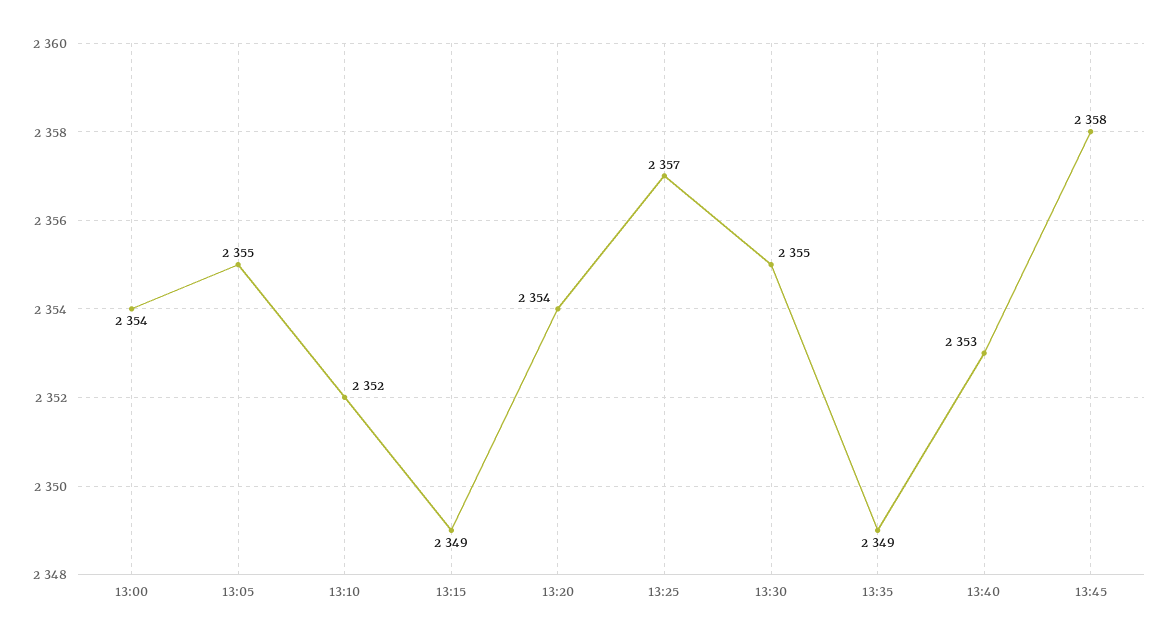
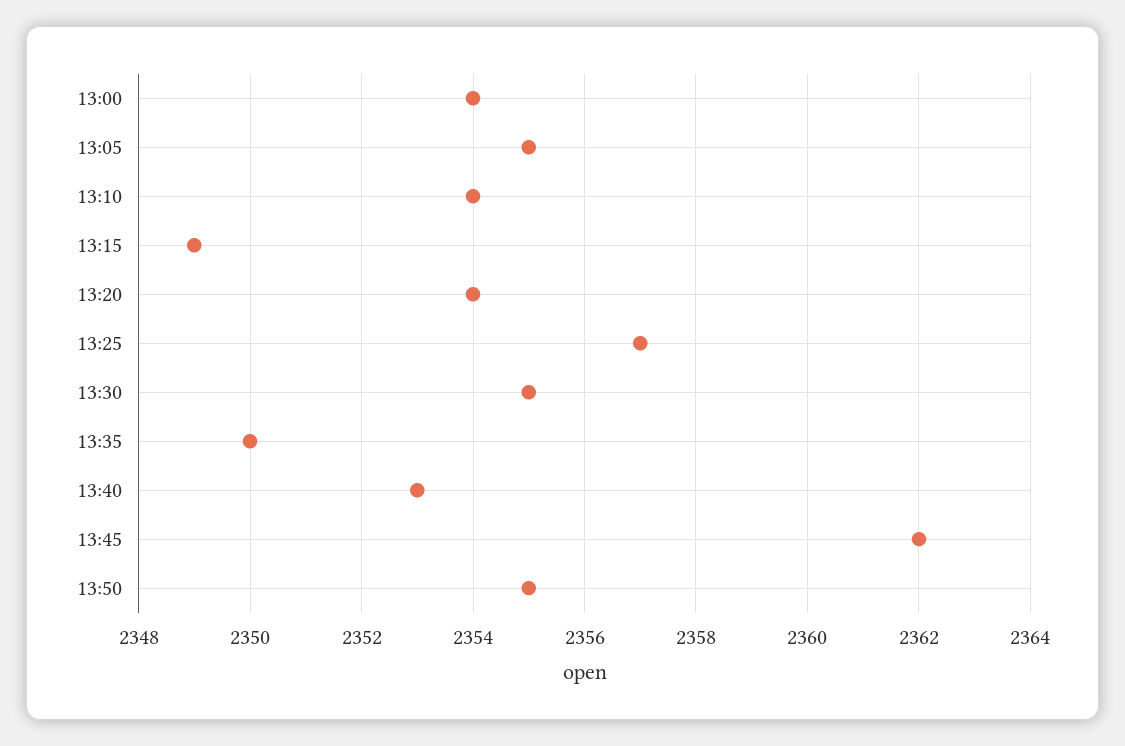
13:10: 2352 -> 2354
13:35: 2349 -> 2350
13:45: 2358 -> 2362
13:50: none -> 2355

